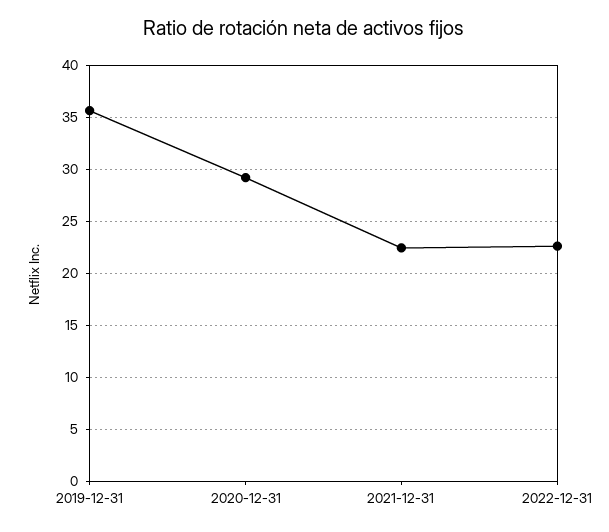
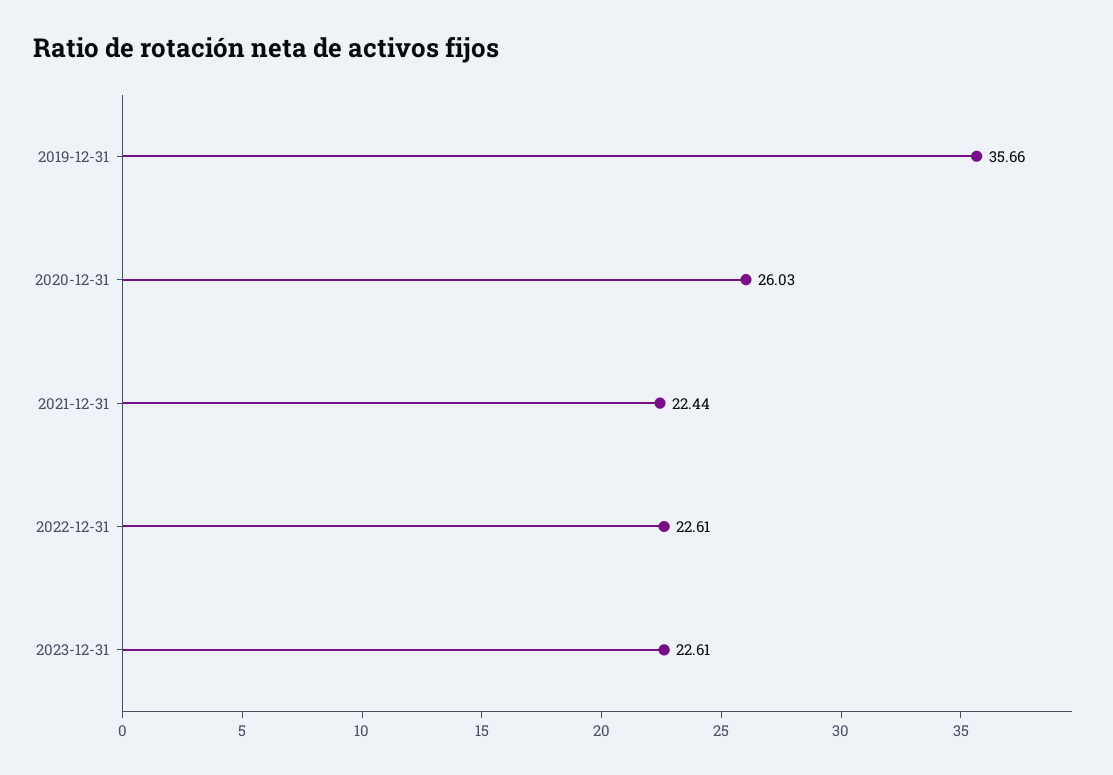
2020-12-31: 29 -> 26.03
2023-12-31: none -> 22.61

